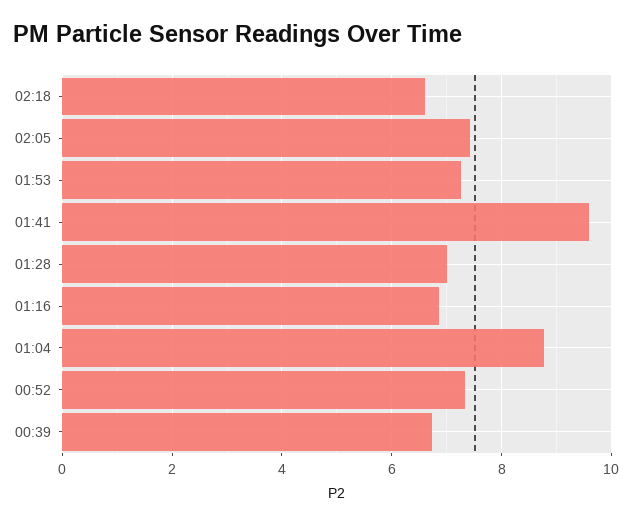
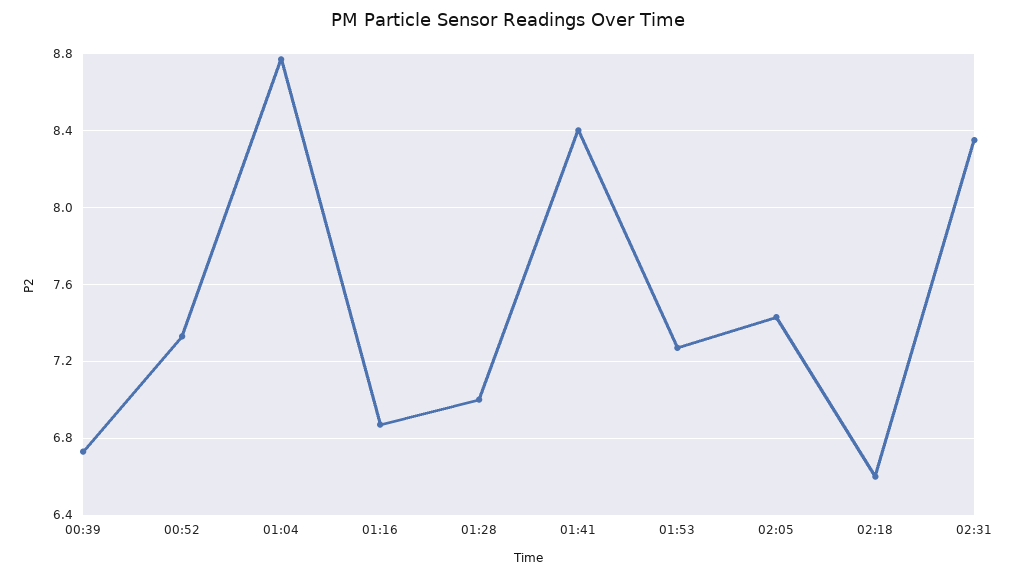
01:41: 9.6 -> 8.4
02:31: none -> 8.35

